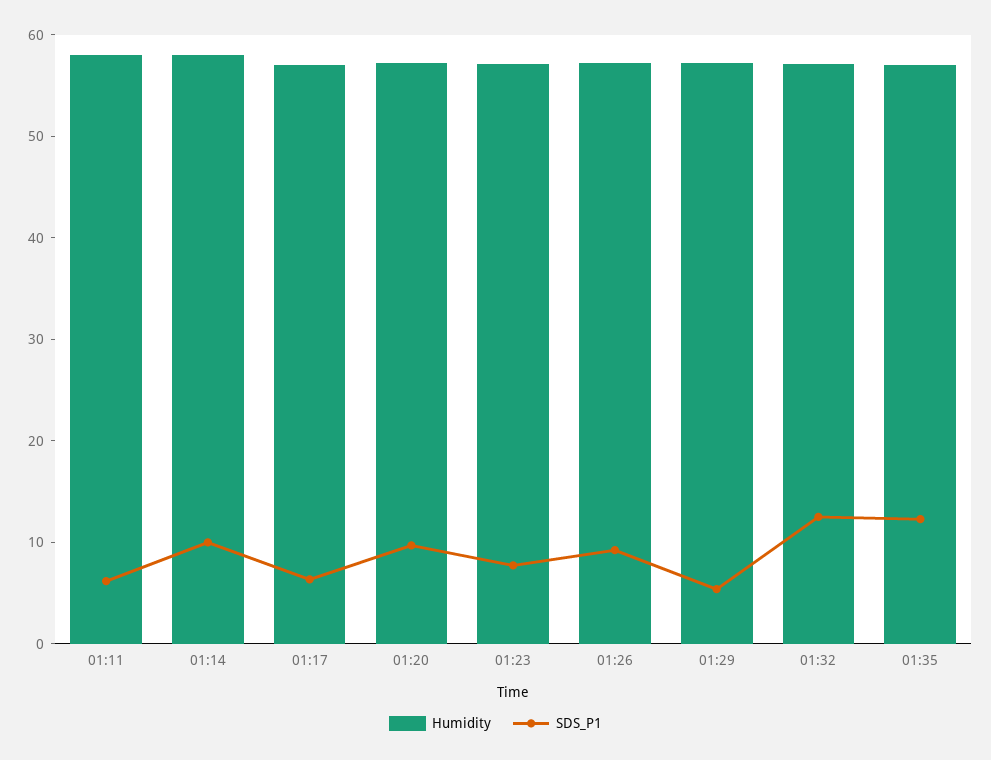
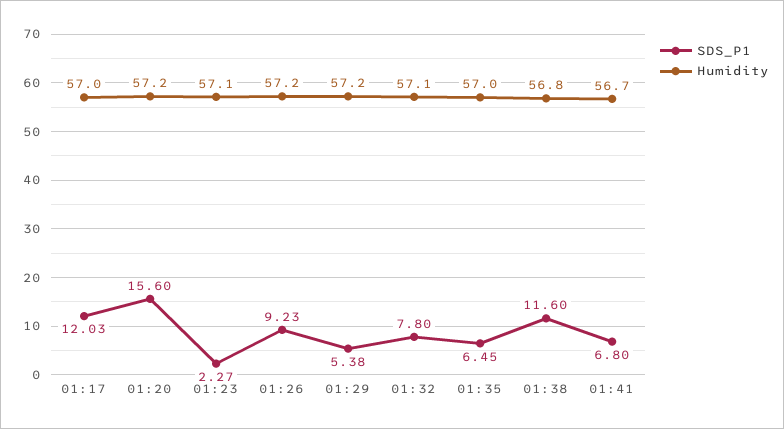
Humidity, 01:11: 58 -> none
SDS_P1, 01:11: 6 -> none
Humidity, 01:14: 58 -> none
SDS_P1, 01:14: 10 -> none
SDS_P1, 01:17: 6 -> 12.03
SDS_P1, 01:20: 10 -> 15.6
SDS_P1, 01:23: 8 -> 2.27
SDS_P1, 01:32: 12 -> 7.8
SDS_P1, 01:35: 12 -> 6.45
SDS_P1, 01:38: none -> 11.6
Humidity, 01:38: none -> 56.8
SDS_P1, 01:41: none -> 6.8
Humidity, 01:41: none -> 56.7

